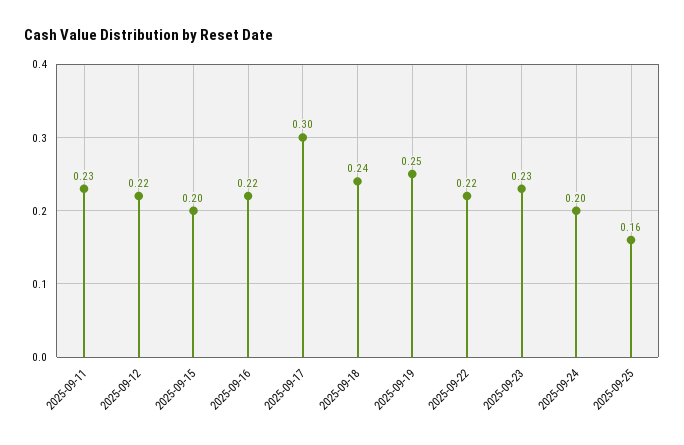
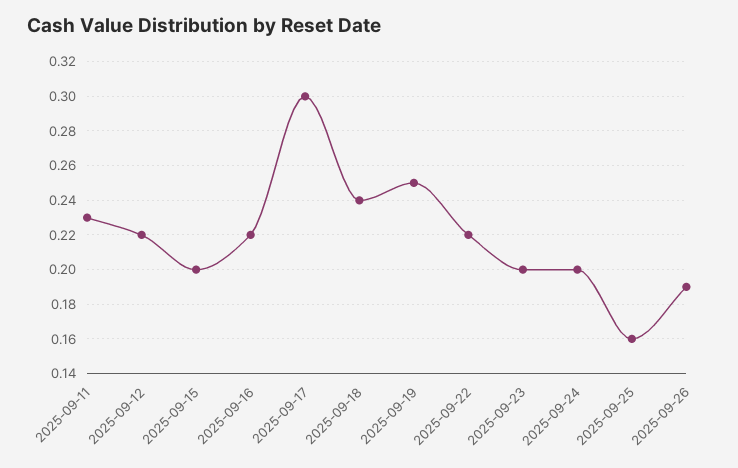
2025-09-23: 0.23 -> 0.2
2025-09-26: none -> 0.19

